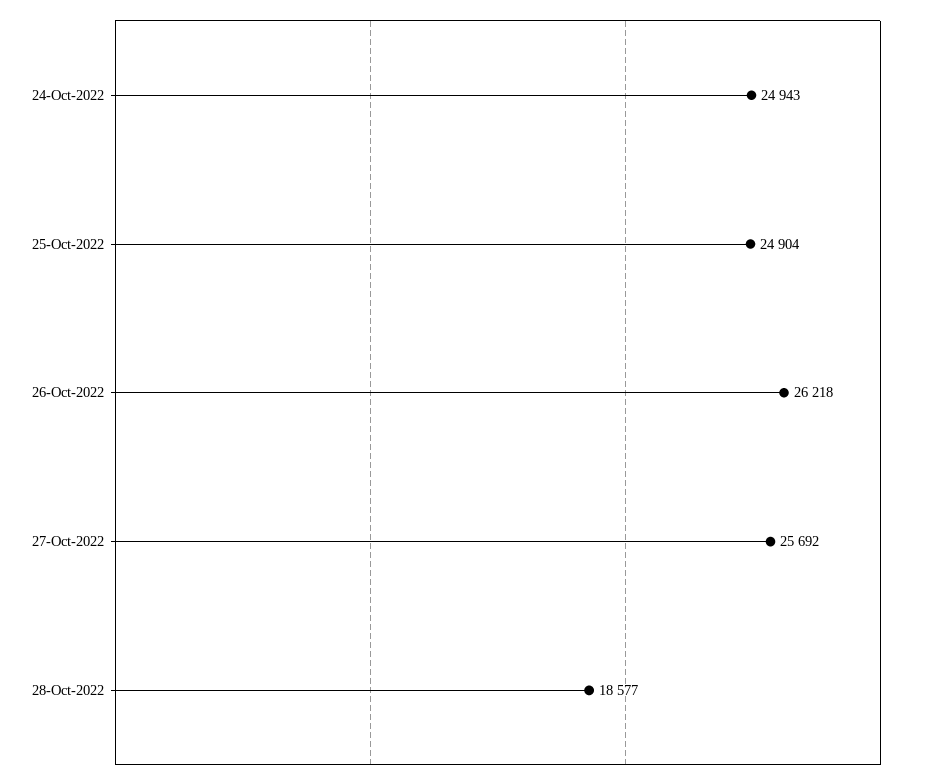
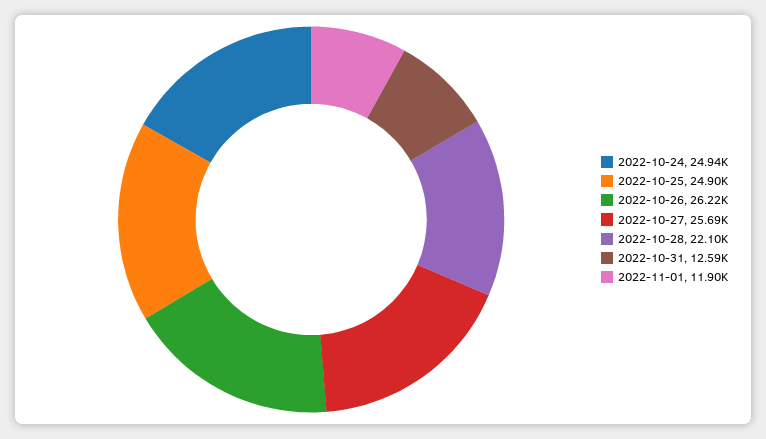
28-Oct-2022: 18577 -> 22100
2022-10-31: none -> 12590
2022-11-01: none -> 11900

